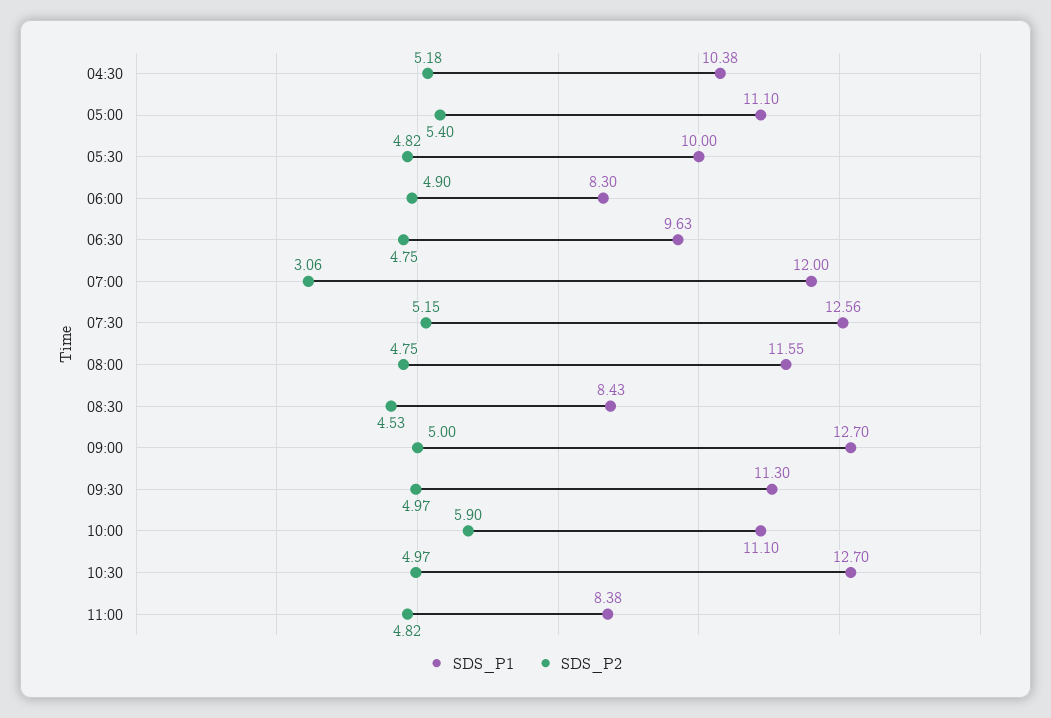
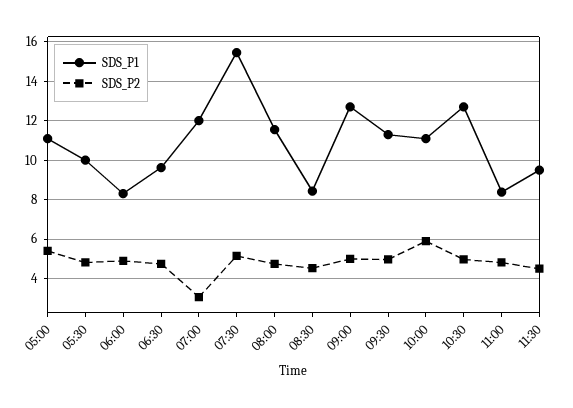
SDS_P1, 04:30: 10.38 -> none
SDS_P2, 04:30: 5.18 -> none
SDS_P1, 07:30: 12.56 -> 15.5
SDS_P1, 11:30: none -> 9.5
SDS_P2, 11:30: none -> 4.5

